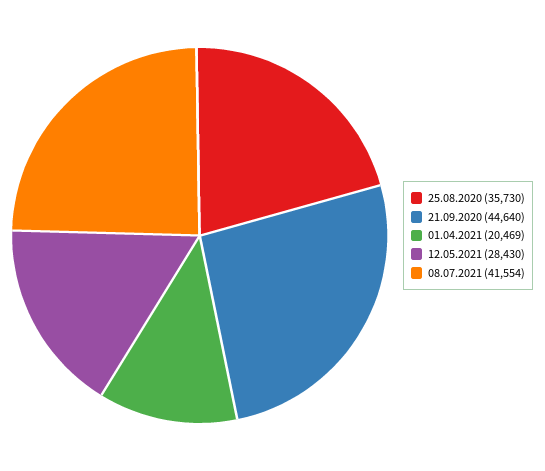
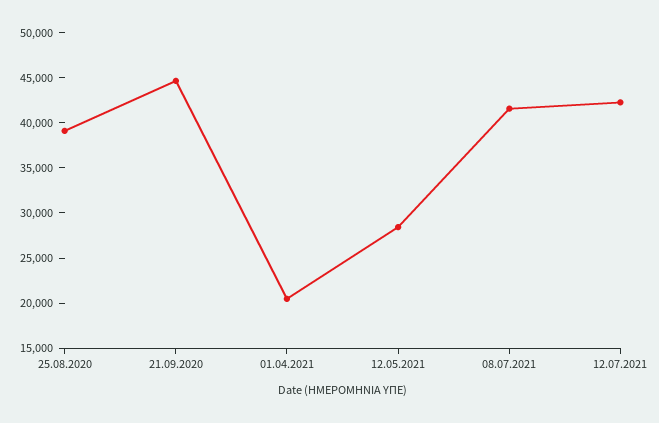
25.08.2020: 35730 -> 39000
12.07.2021: none -> 42000

